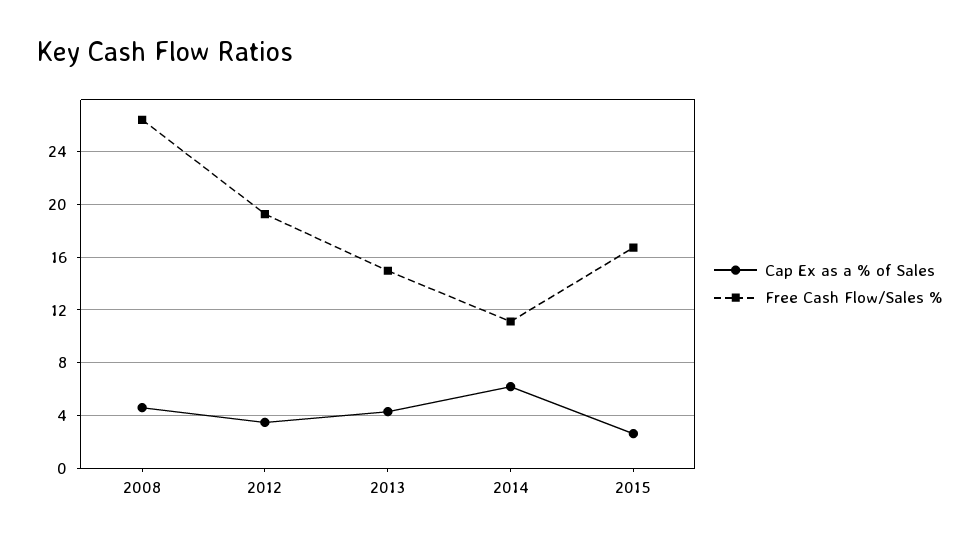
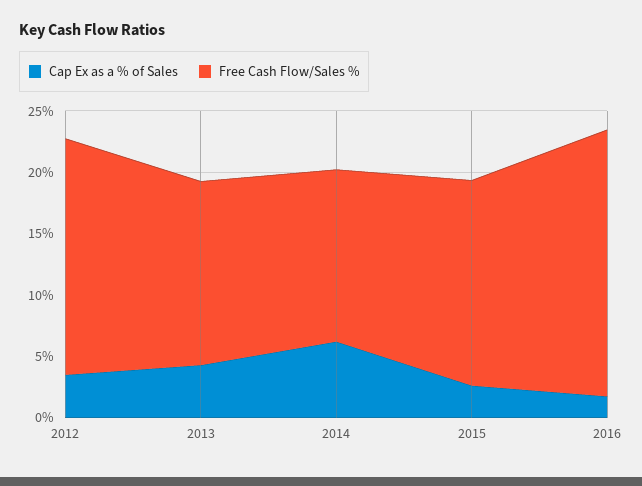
Cap Ex as a % of Sales, 2008: 4.5 -> none
Free Cash Flow/Sales %, 2008: 26.5 -> none
Free Cash Flow/Sales %, 2014: 11 -> 14
Cap Ex as a % of Sales, 2016: none -> 2
Free Cash Flow/Sales %, 2016: none -> 22

